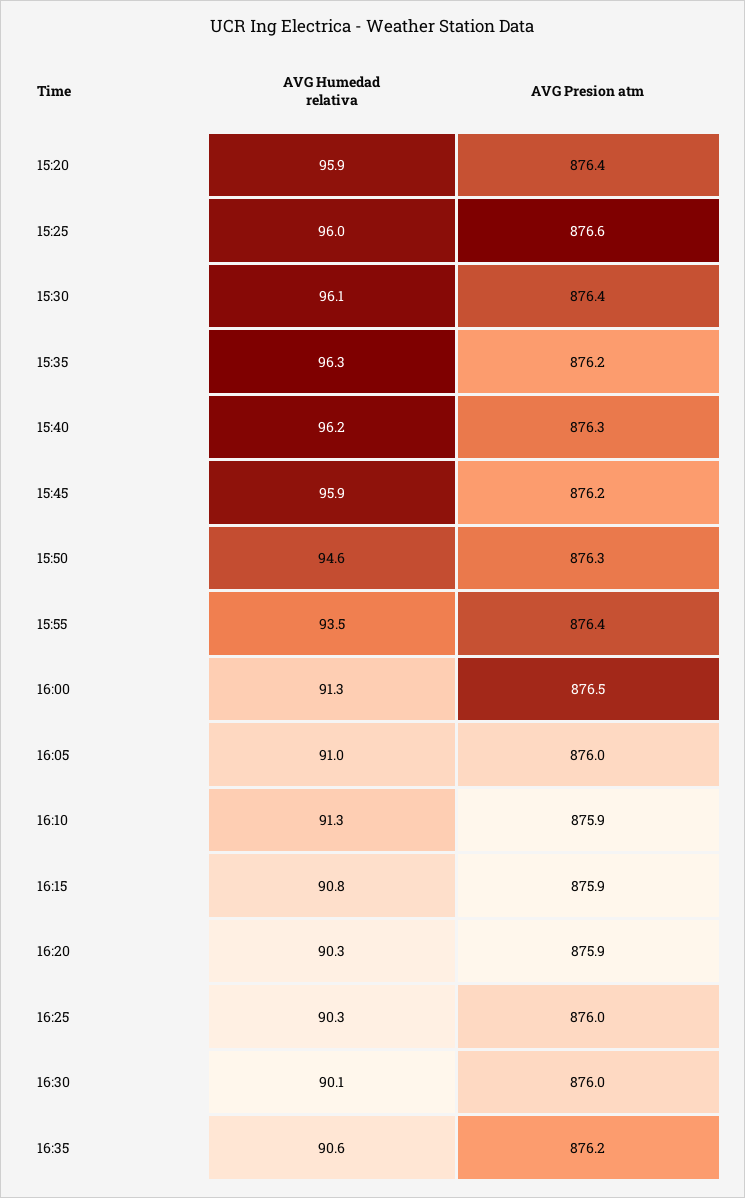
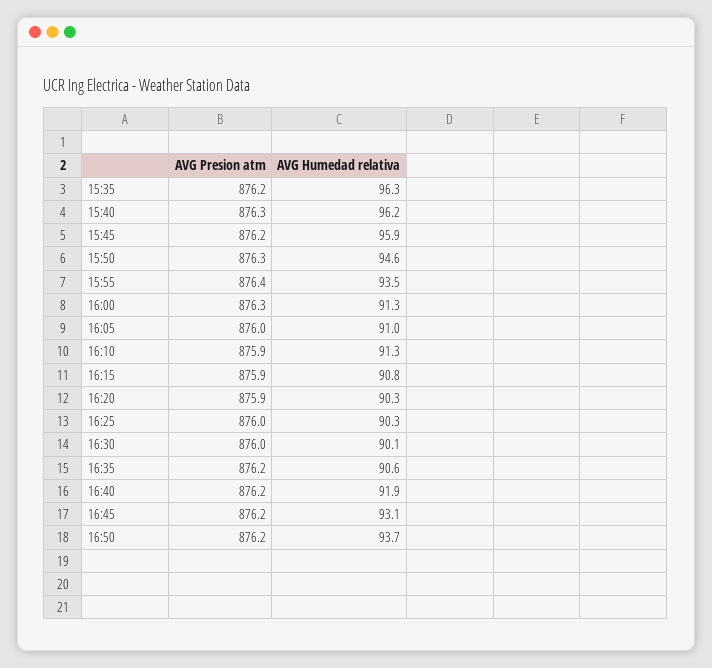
AVG Humedad relativa, 15:20: 95.9 -> none
AVG Presion atm, 15:20: 876.4 -> none
AVG Humedad relativa, 15:25: 96 -> none
AVG Presion atm, 15:25: 876.6 -> none
AVG Humedad relativa, 15:30: 96.1 -> none
AVG Presion atm, 15:30: 876.4 -> none
AVG Presion atm, 16:00: 876.5 -> 876.3
AVG Presion atm, 16:40: none -> 876.2
AVG Humedad relativa, 16:40: none -> 91.9
AVG Presion atm, 16:45: none -> 876.2
AVG Humedad relativa, 16:45: none -> 93.1
AVG Presion atm, 16:50: none -> 876.2
AVG Humedad relativa, 16:50: none -> 93.7

